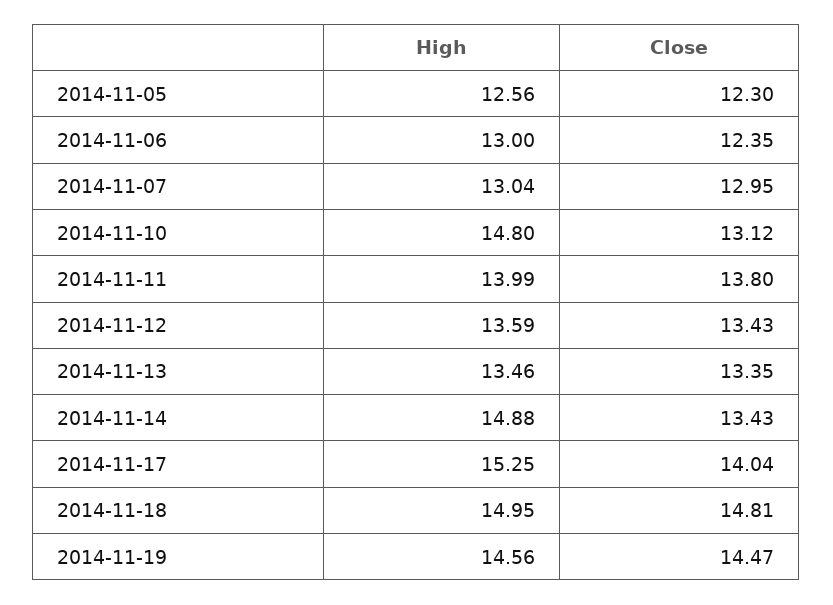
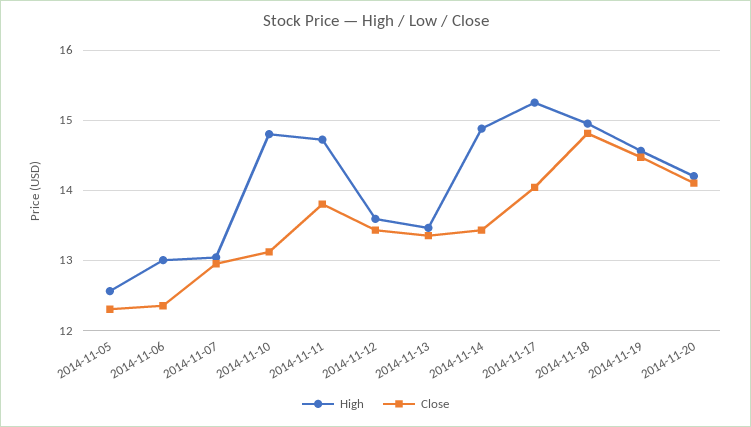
High, 2014-11-11: 13.99 -> 14.7
High, 2014-11-20: none -> 14.2
Close, 2014-11-20: none -> 14.1

